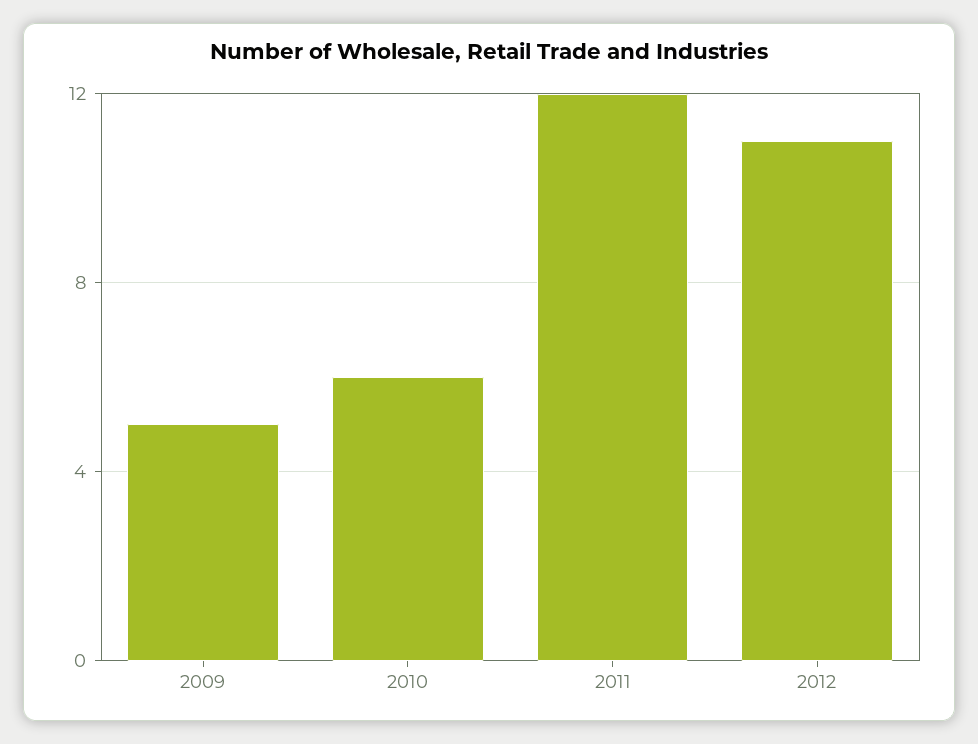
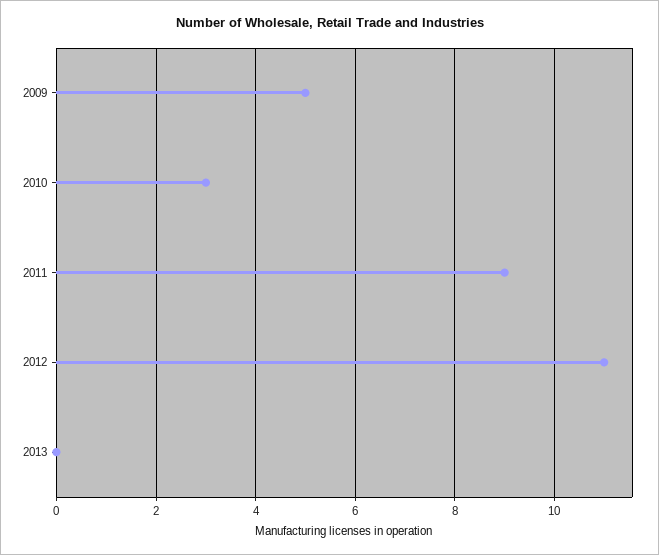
2010: 6 -> 3
2011: 12 -> 9
2013: none -> 0

